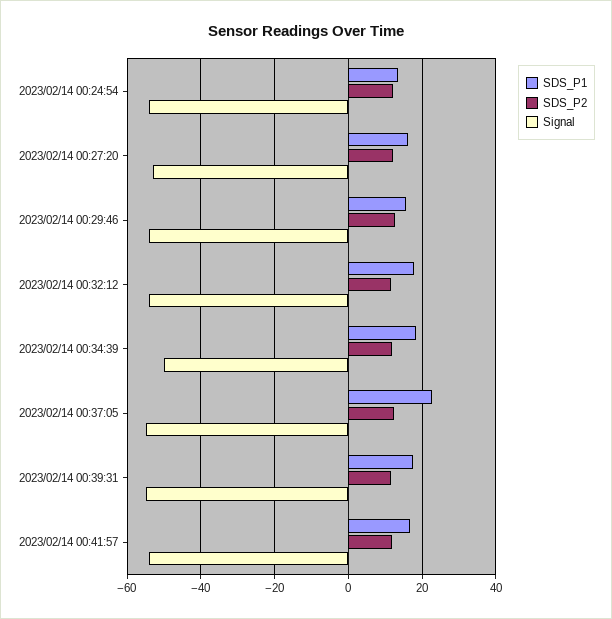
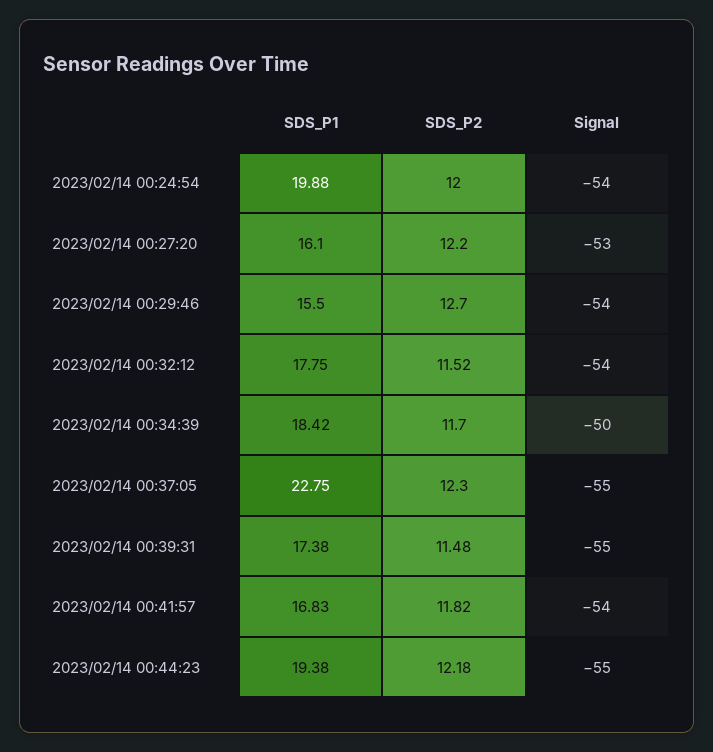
SDS_P1, 2023/02/14 00:24:54: 14 -> 19.88
SDS_P1, 2023/02/14 00:44:23: none -> 19.38
SDS_P2, 2023/02/14 00:44:23: none -> 12.18
Signal, 2023/02/14 00:44:23: none -> -55

